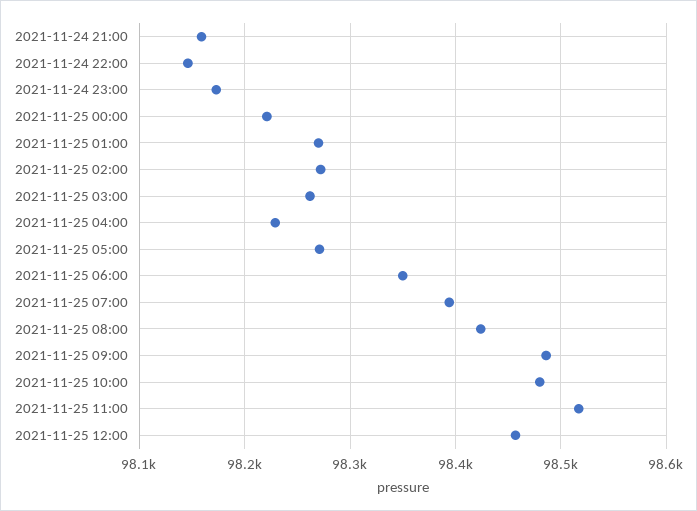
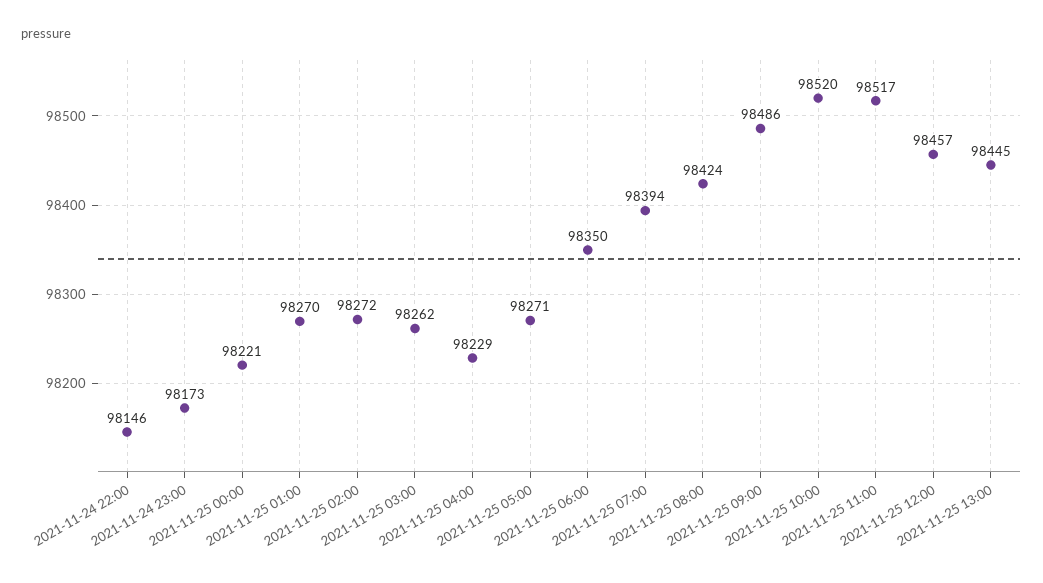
2021-11-24 21:00: 98160 -> none
2021-11-25 10:00: 98480 -> 98520
2021-11-25 13:00: none -> 98445

